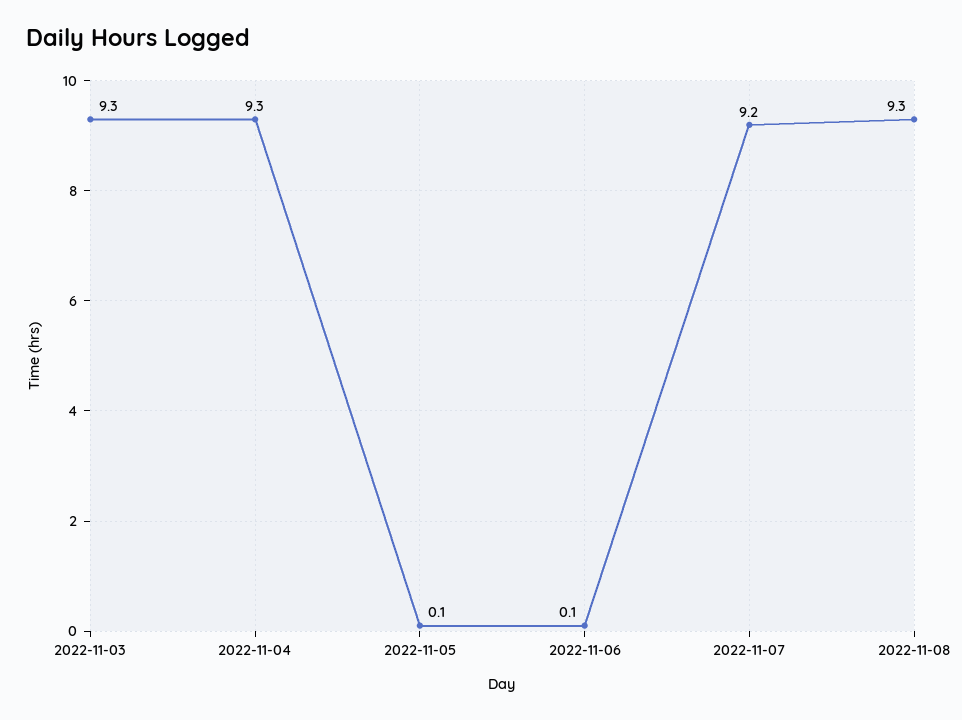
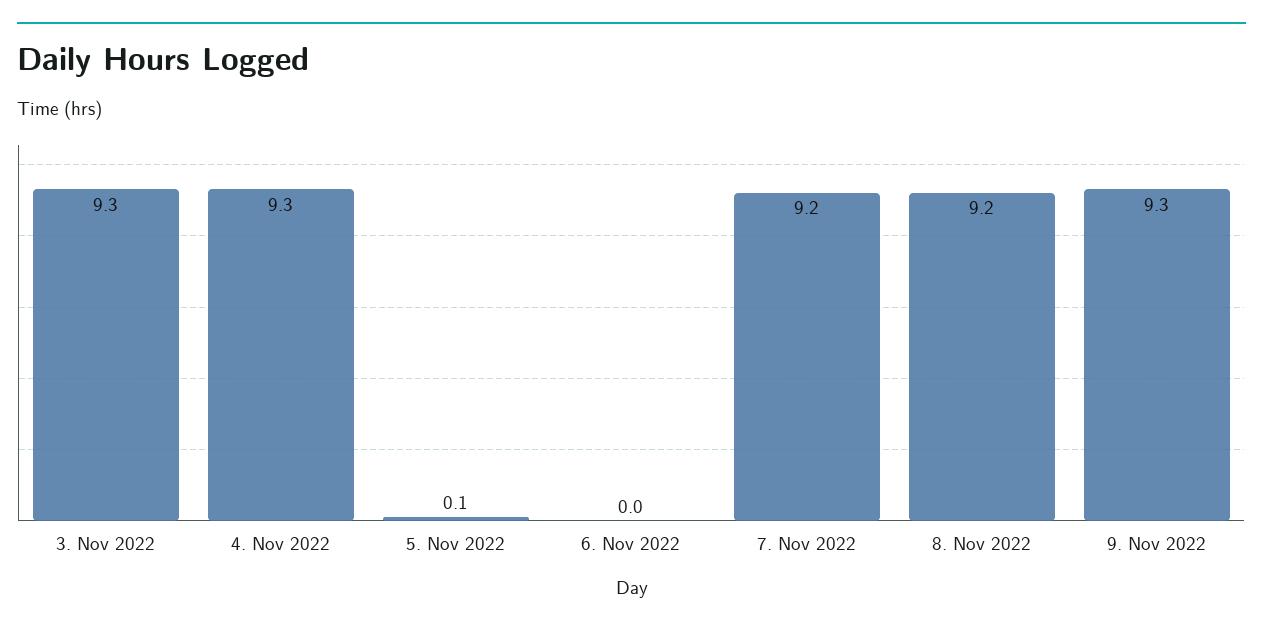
2022-11-06: 0.1 -> 0
2022-11-08: 9.3 -> 9.2
9. Nov 2022: none -> 9.3

